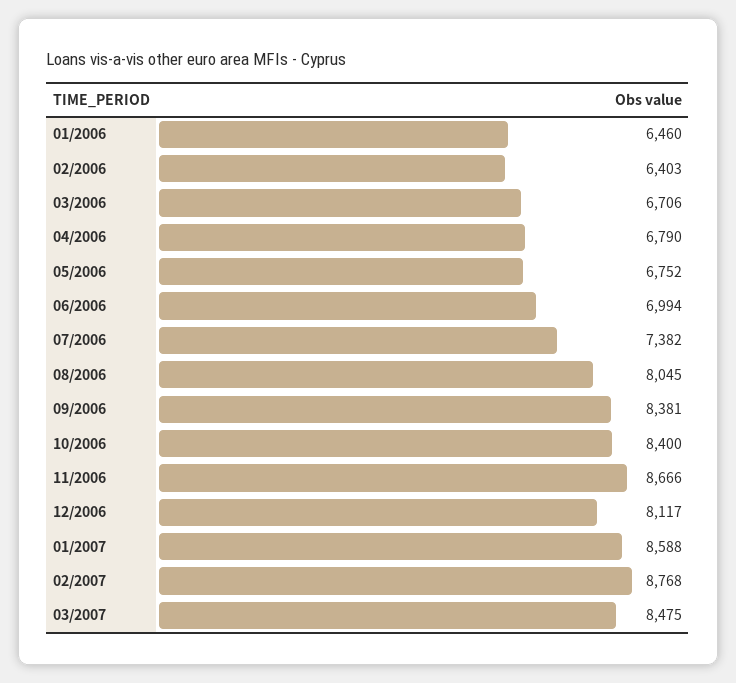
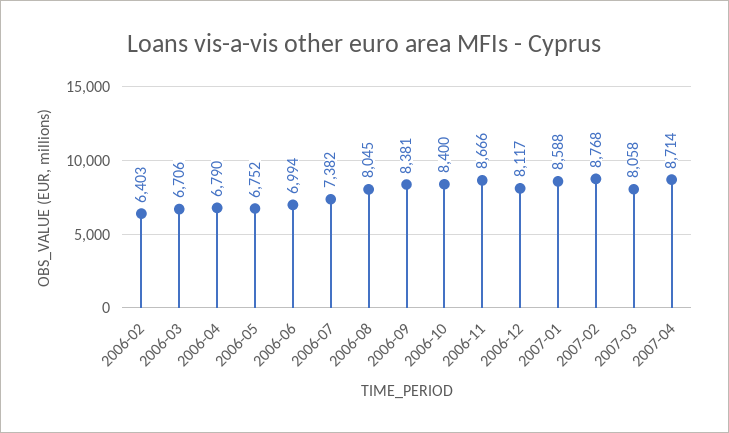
01/2006: 6460 -> none
03/2007: 8475 -> 8058
2007-04: none -> 8714

